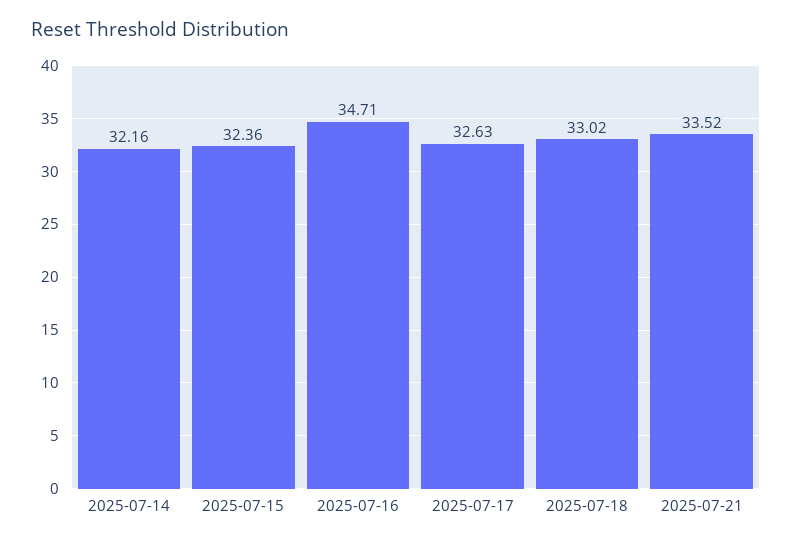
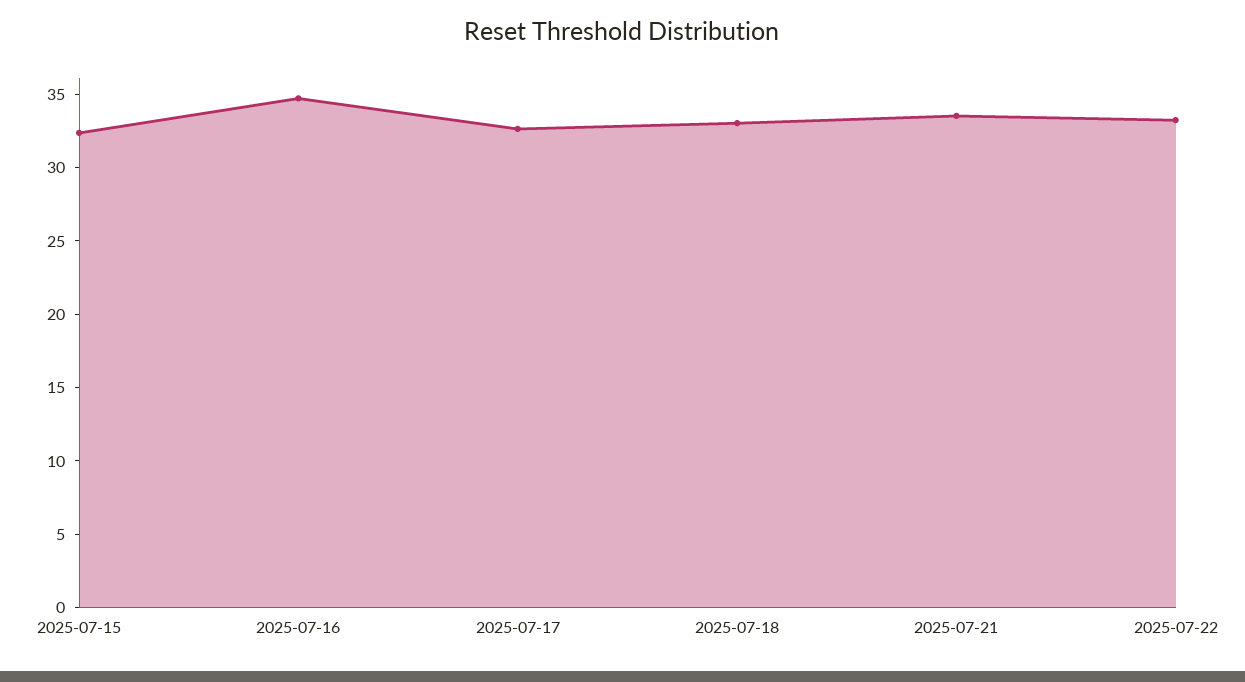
2025-07-14: 32.16 -> none
2025-07-22: none -> 33

